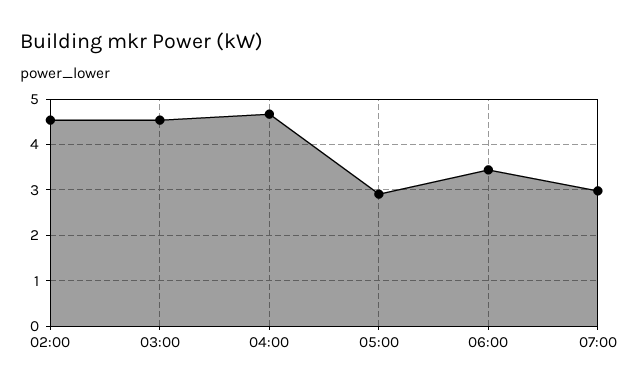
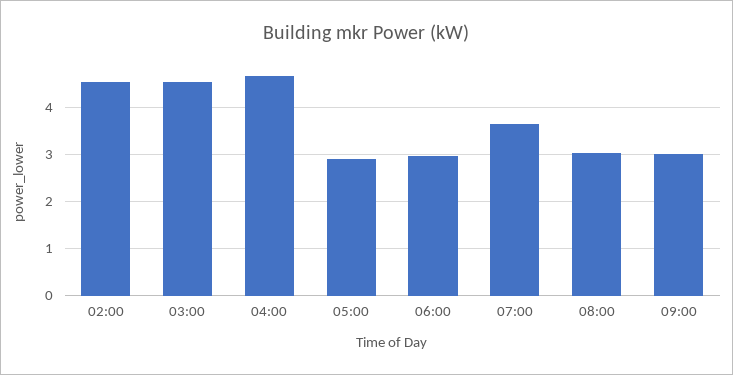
06:00: 3.4 -> 3
07:00: 3 -> 3.6
08:00: none -> 3
09:00: none -> 3

